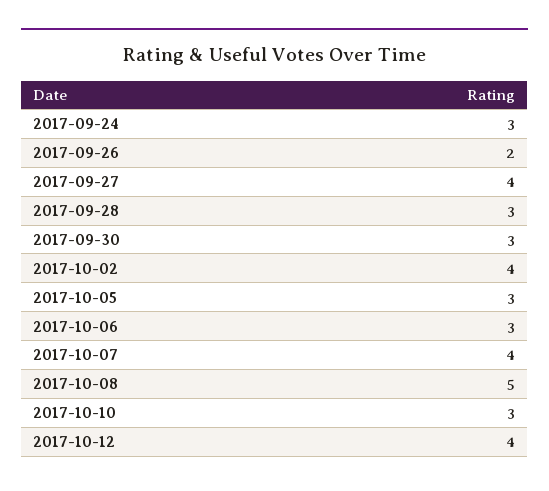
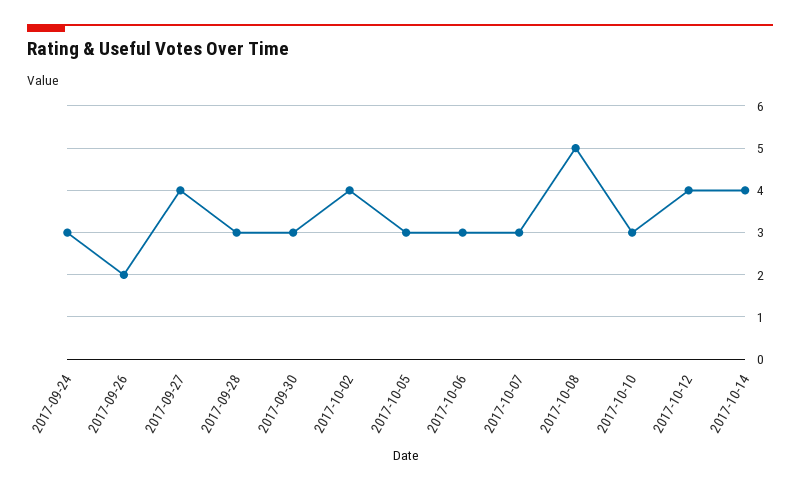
2017-10-07: 4 -> 3
2017-10-14: none -> 4

